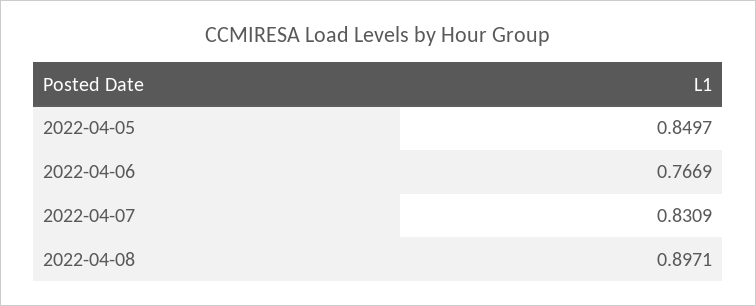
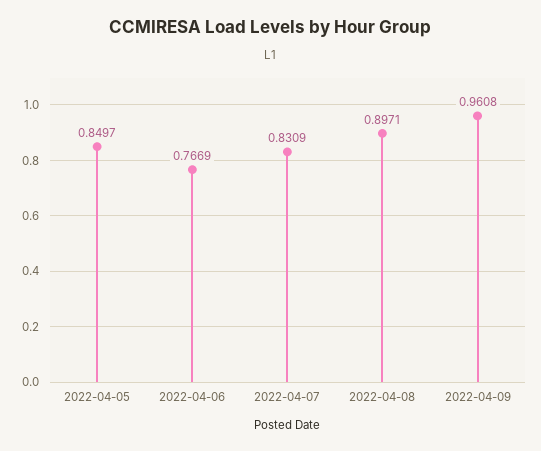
2022-04-09: none -> 0.9608

